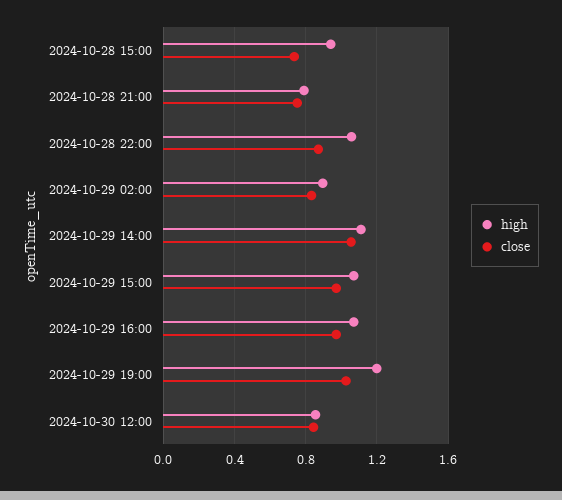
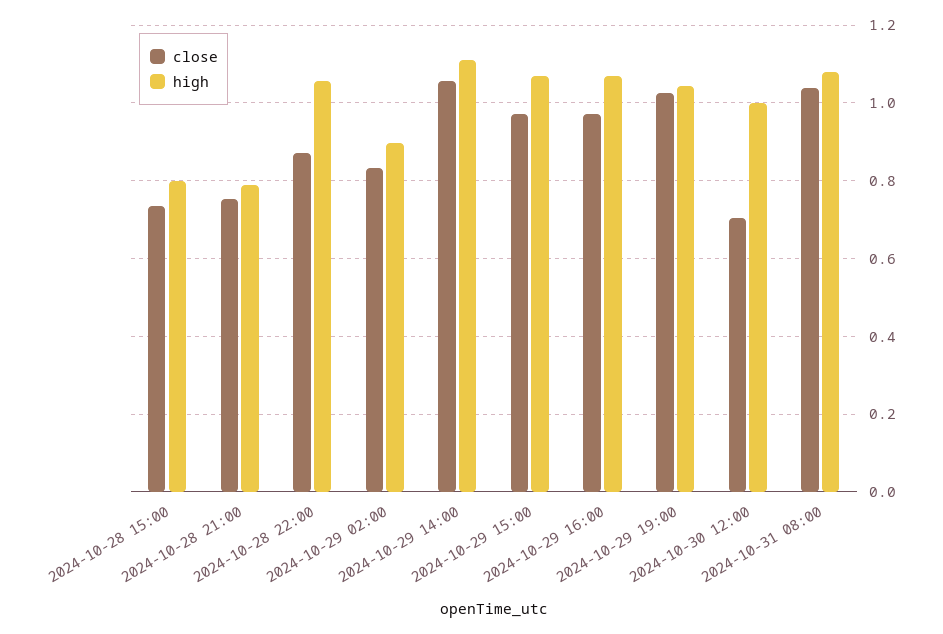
high, 2024-10-28 15:00: 0.95 -> 0.8
high, 2024-10-29 19:00: 1.2 -> 1.04
high, 2024-10-30 12:00: 0.85 -> 1
close, 2024-10-30 12:00: 0.85 -> 0.7
close, 2024-10-31 08:00: none -> 1.04
high, 2024-10-31 08:00: none -> 1.08

